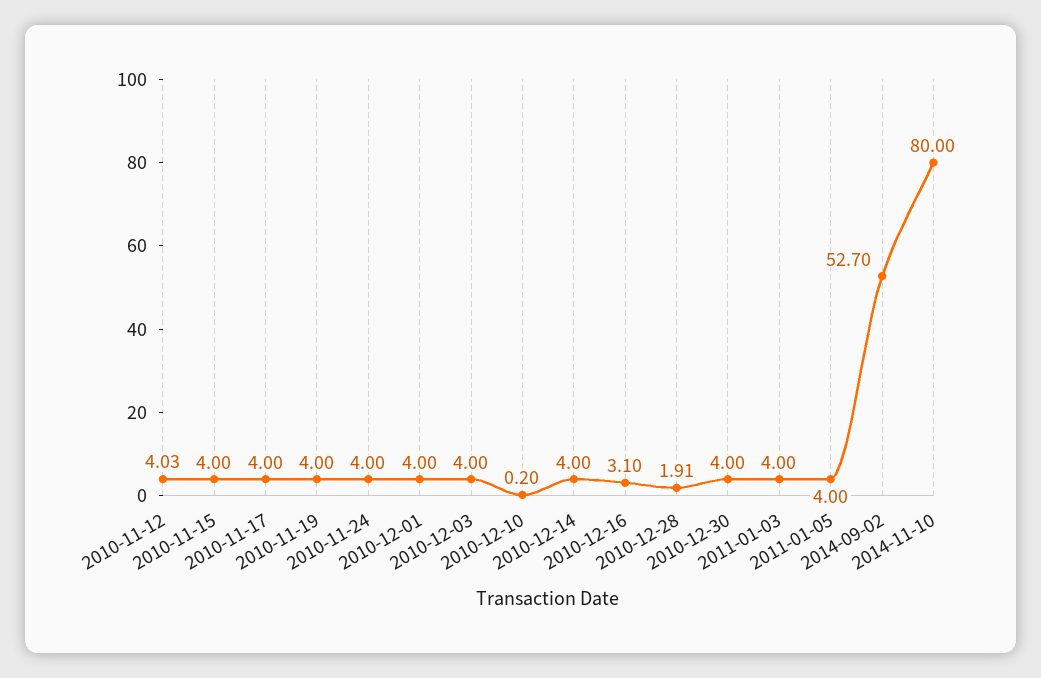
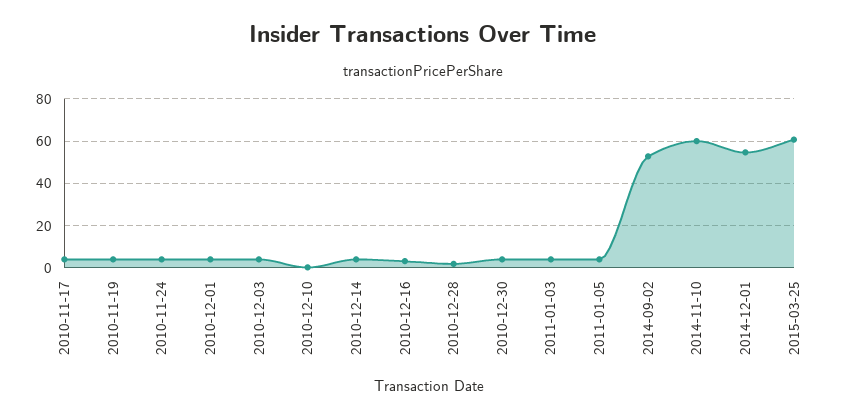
2010-11-12: 4.03 -> none
2010-11-15: 4 -> none
2014-11-10: 80 -> 60
2014-12-01: none -> 55
2015-03-25: none -> 60

